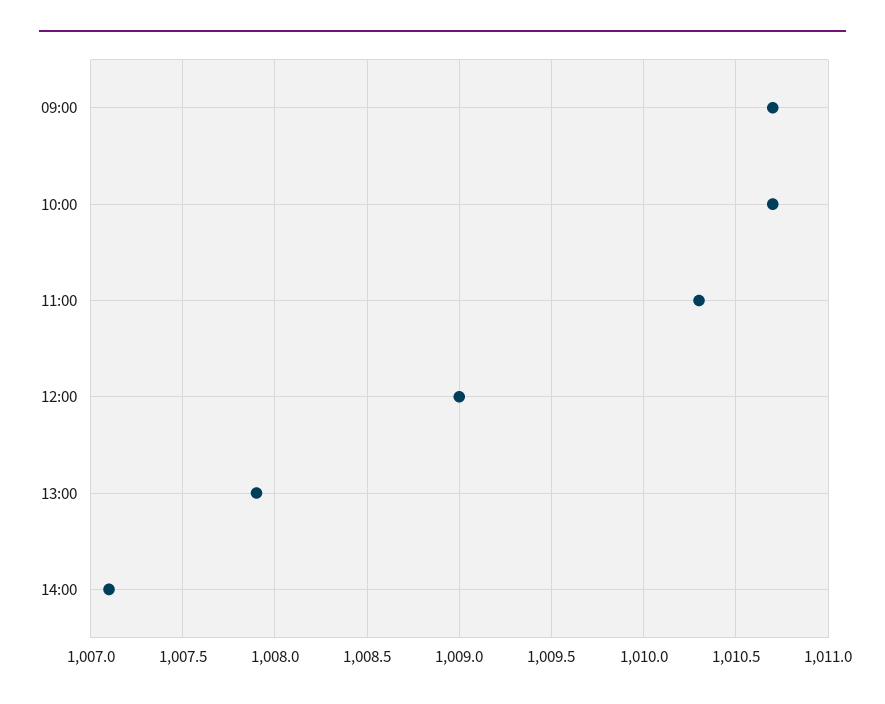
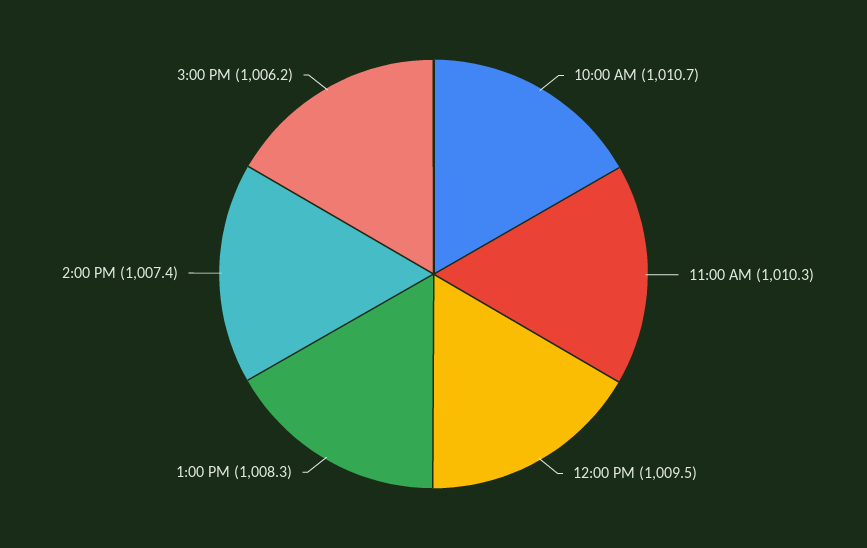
09:00: 1010.7 -> none
12:00: 1009 -> 1009.5
13:00: 1007.9 -> 1008.3
14:00: 1007.1 -> 1007.4
3:00 PM: none -> 1006.2

